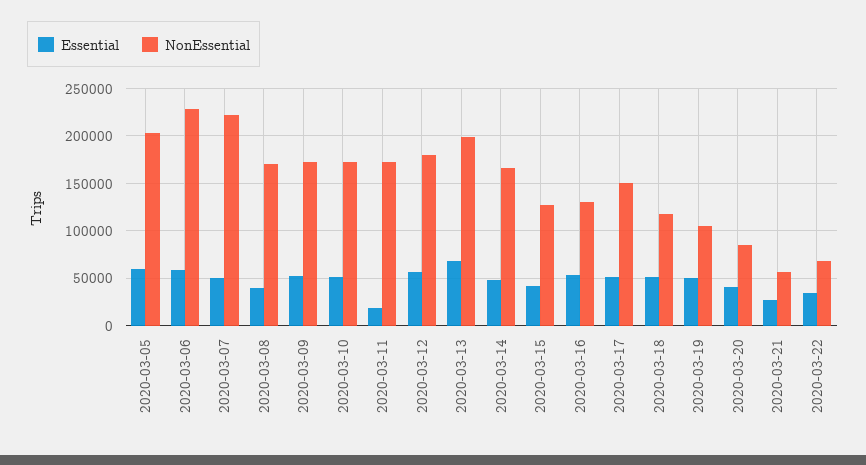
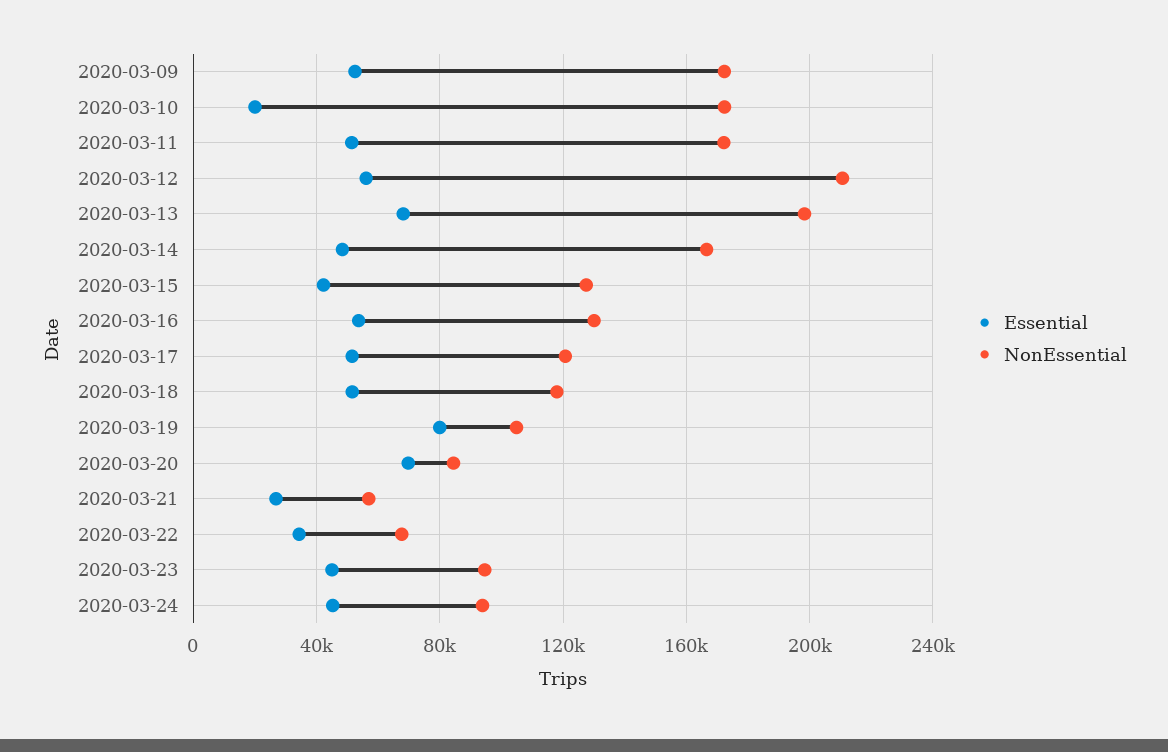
Essential, 2020-03-05: 60000 -> none
NonEssential, 2020-03-05: 200000 -> none
Essential, 2020-03-06: 60000 -> none
NonEssential, 2020-03-06: 230000 -> none
Essential, 2020-03-07: 50000 -> none
NonEssential, 2020-03-07: 220000 -> none
Essential, 2020-03-08: 40000 -> none
NonEssential, 2020-03-08: 170000 -> none
Essential, 2020-03-10: 50000 -> 20000
Essential, 2020-03-11: 20000 -> 50000
NonEssential, 2020-03-12: 180000 -> 210000
NonEssential, 2020-03-17: 150000 -> 120000
Essential, 2020-03-19: 50000 -> 80000
Essential, 2020-03-20: 40000 -> 70000
Essential, 2020-03-23: none -> 45000
NonEssential, 2020-03-23: none -> 95000
Essential, 2020-03-24: none -> 45000
NonEssential, 2020-03-24: none -> 95000

